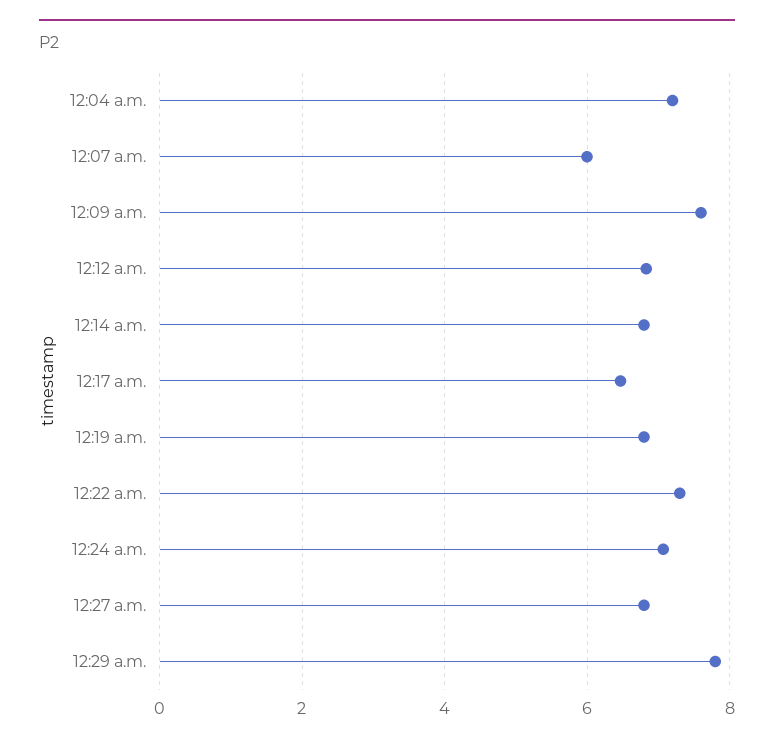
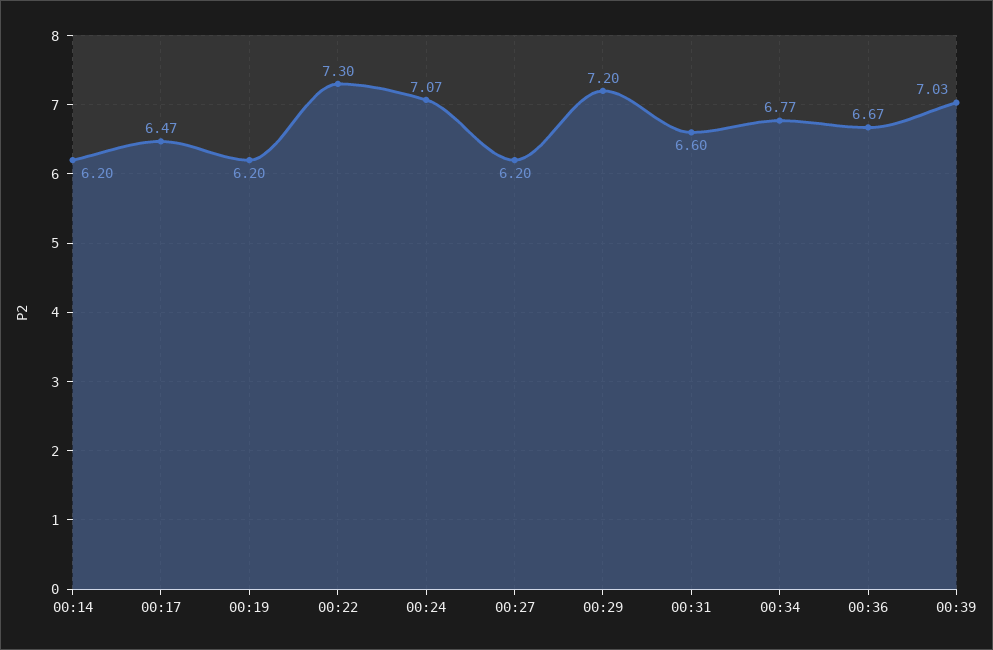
12:04 a.m.: 7.2 -> none
12:07 a.m.: 6 -> none
12:09 a.m.: 7.6 -> none
12:12 a.m.: 6.8 -> none
12:14 a.m.: 6.8 -> 6.2
12:19 a.m.: 6.8 -> 6.2
12:27 a.m.: 6.8 -> 6.2
12:29 a.m.: 7.8 -> 7.2
00:31: none -> 6.6
00:34: none -> 6.77
00:36: none -> 6.67
00:39: none -> 7.03

